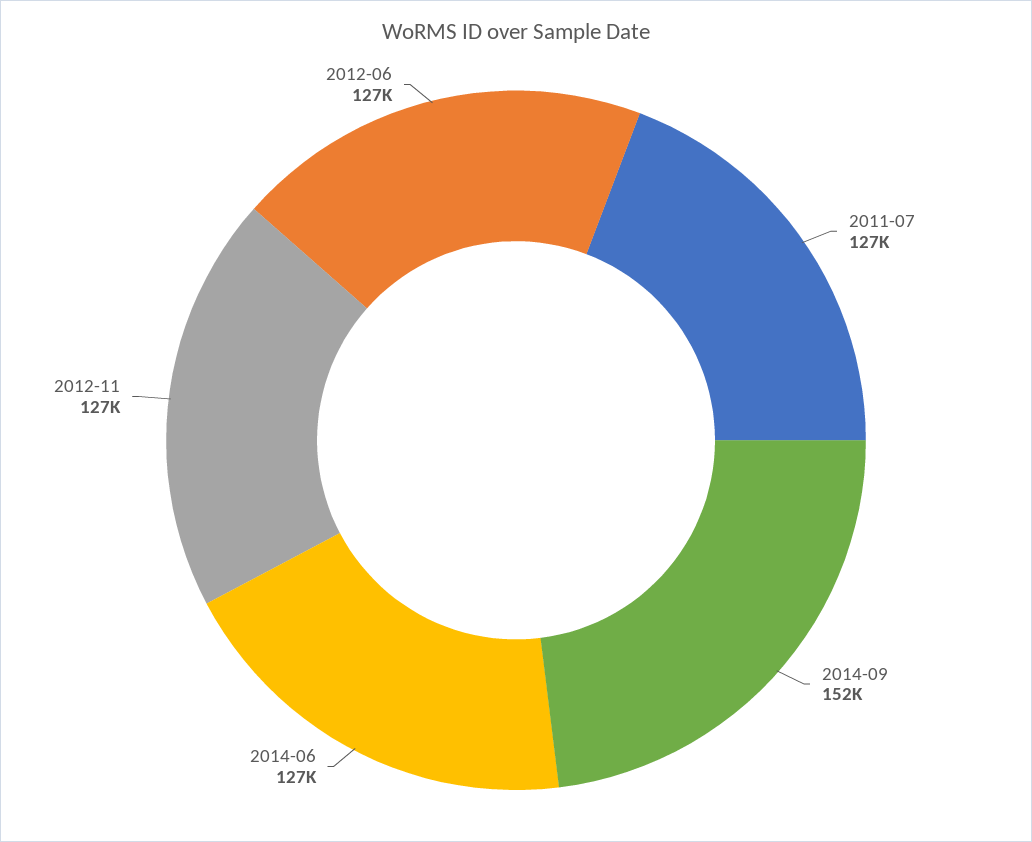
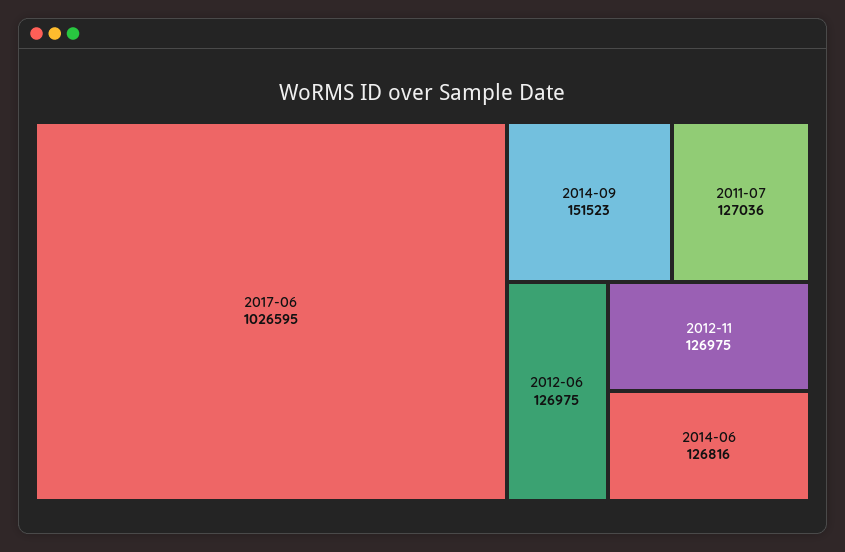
2017-06: none -> 1026595

